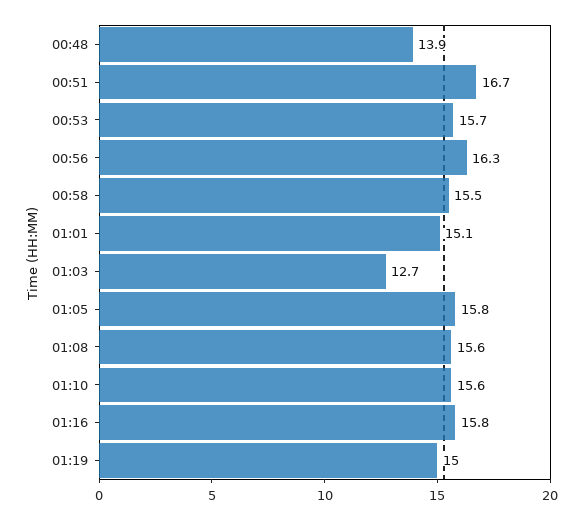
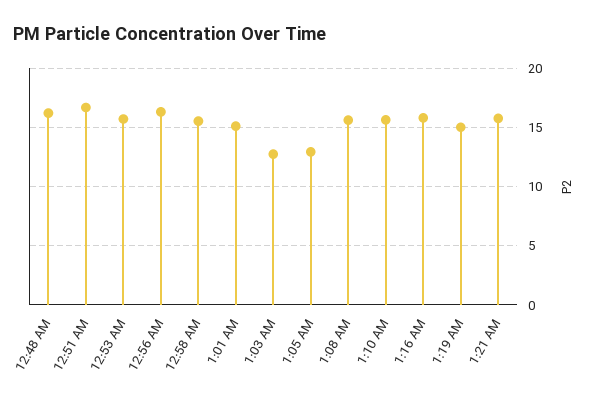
00:48: 13.9 -> 16
01:05: 15.8 -> 13
1:21 AM: none -> 16

